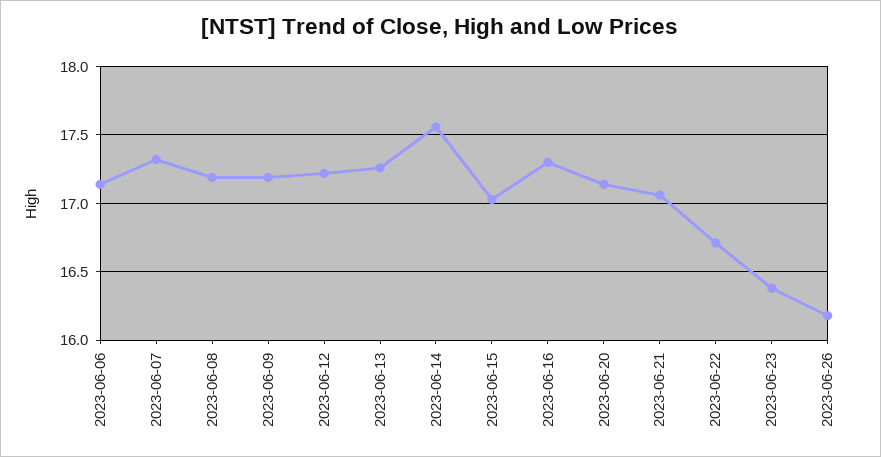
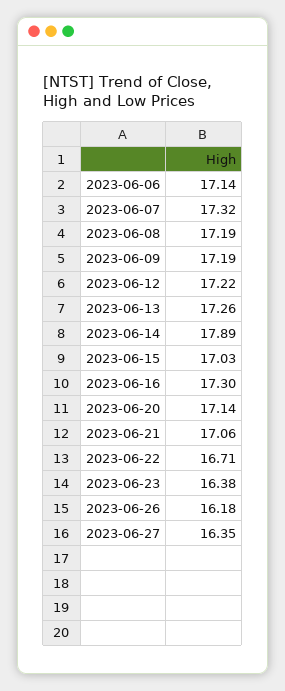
2023-06-14: 17.55 -> 17.89
2023-06-27: none -> 16.35

